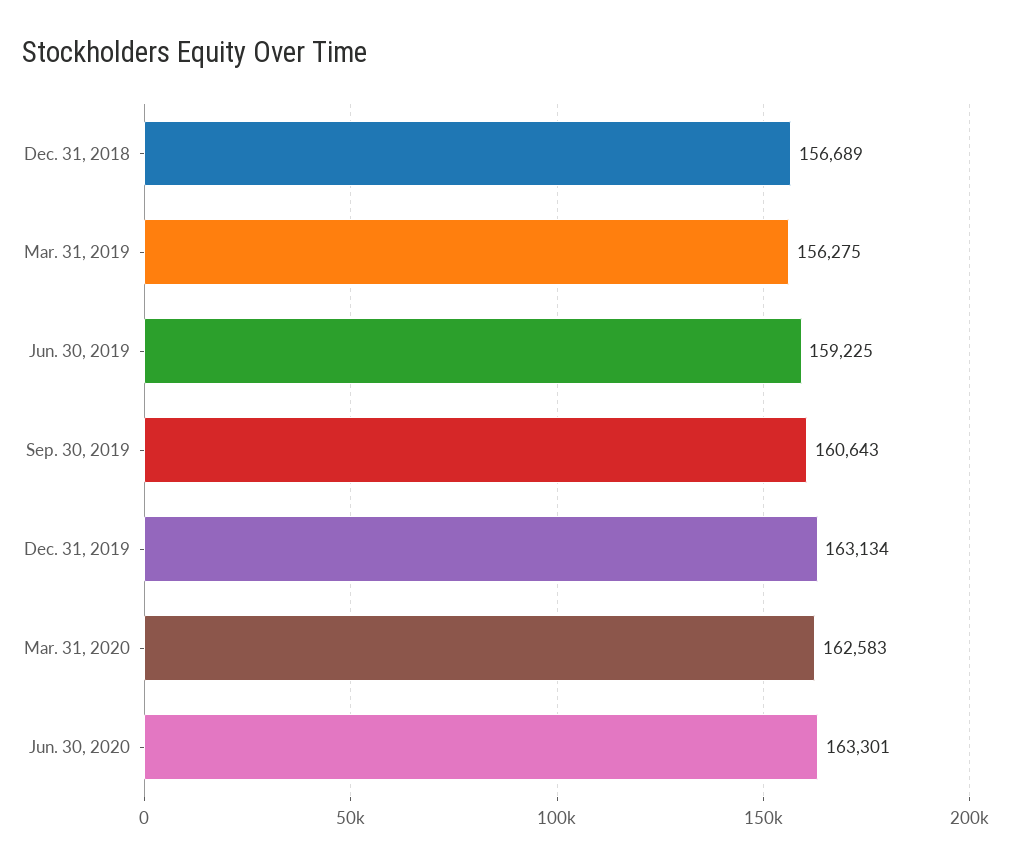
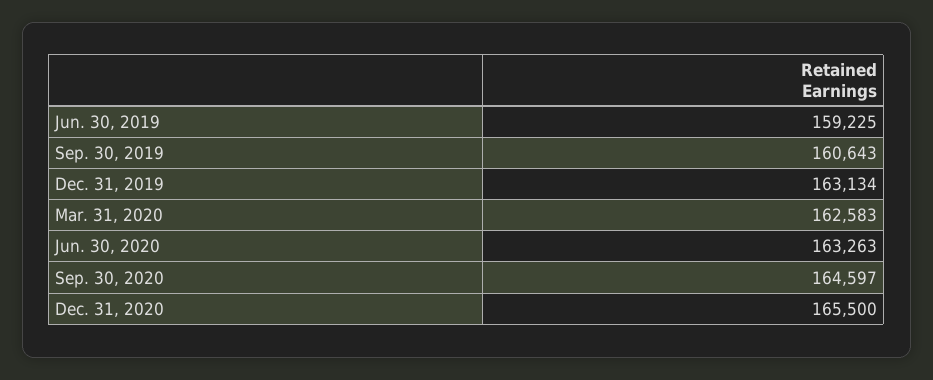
Dec. 31, 2018: 156689 -> none
Mar. 31, 2019: 156275 -> none
Jun. 30, 2020: 163301 -> 163263
Sep. 30, 2020: none -> 164597
Dec. 31, 2020: none -> 165500

